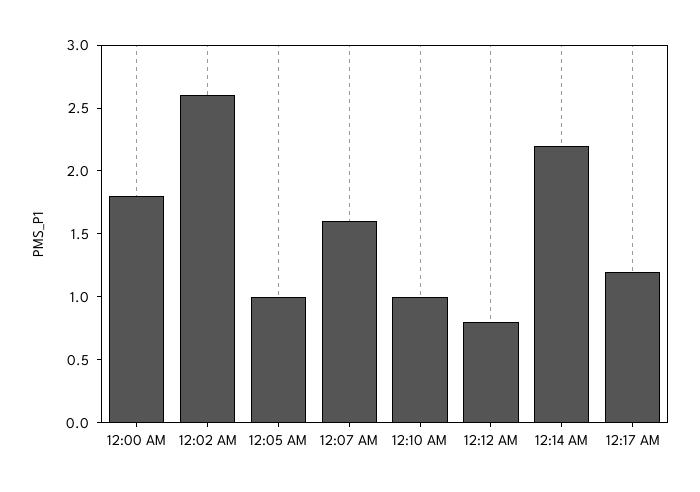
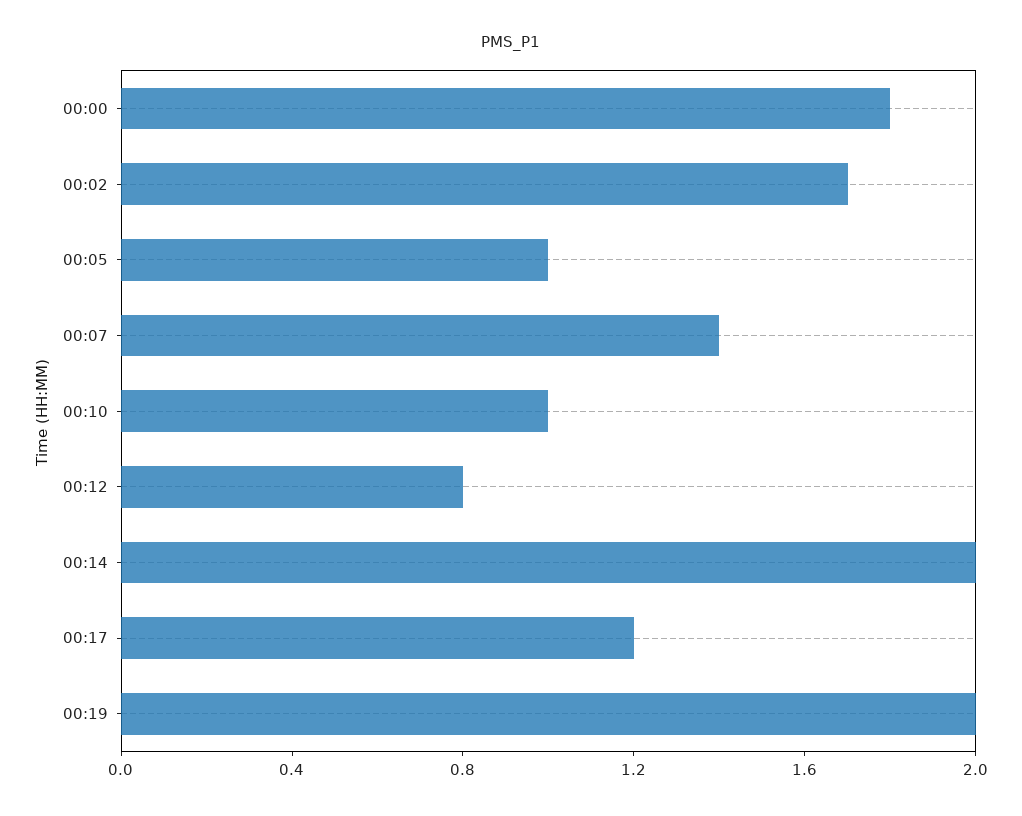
12:02 AM: 2.6 -> 1.7
12:07 AM: 1.6 -> 1.4
12:14 AM: 2.2 -> 2
00:19: none -> 2

